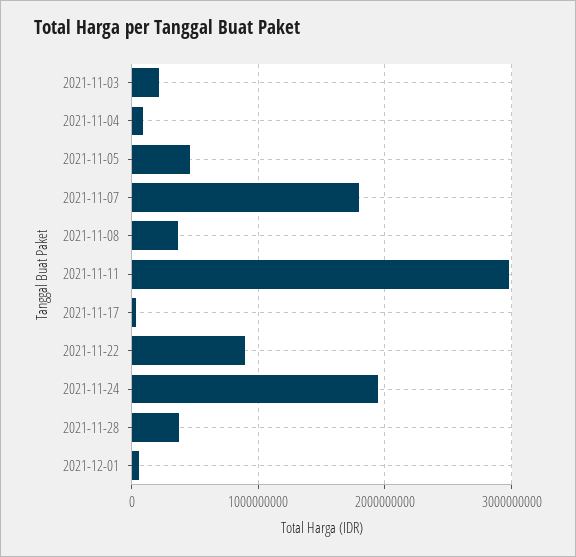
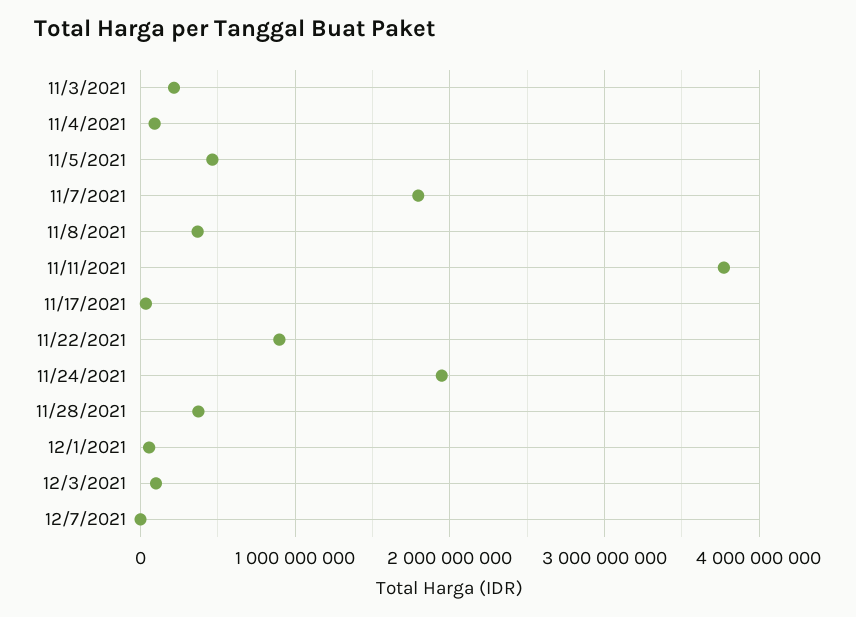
2021-11-11: 3000000000 -> 3800000000
12/3/2021: none -> 100000000
12/7/2021: none -> 0

